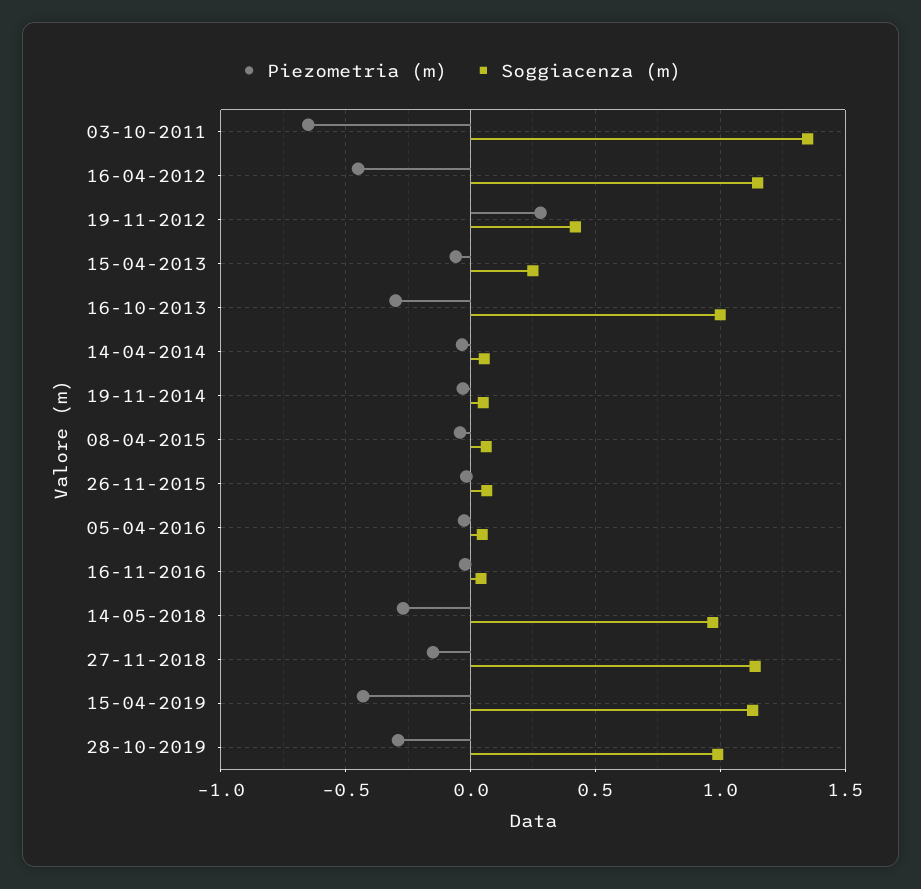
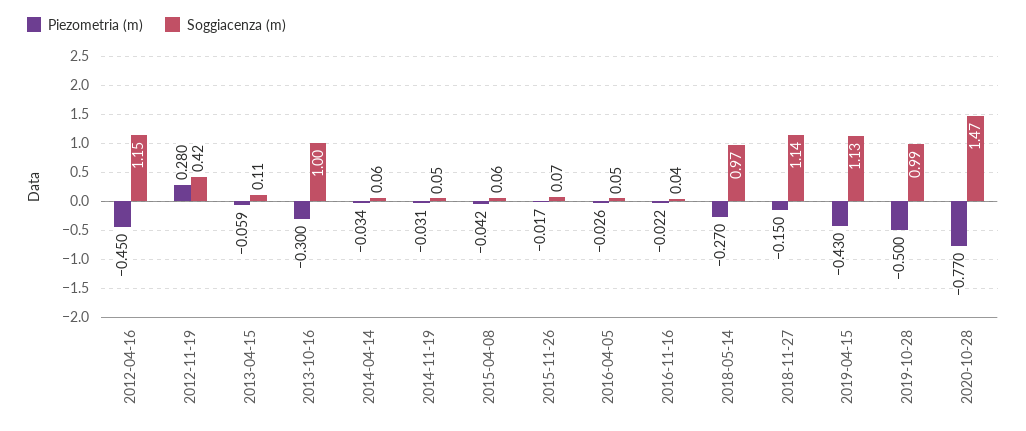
Piezometria (m), 03-10-2011: -0.65 -> none
Soggiacenza (m), 03-10-2011: 1.35 -> none
Soggiacenza (m), 15-04-2013: 0.25 -> 0.11
Piezometria (m), 28-10-2019: -0.3 -> -0.5
Piezometria (m), 2020-10-28: none -> -0.77
Soggiacenza (m), 2020-10-28: none -> 1.47

